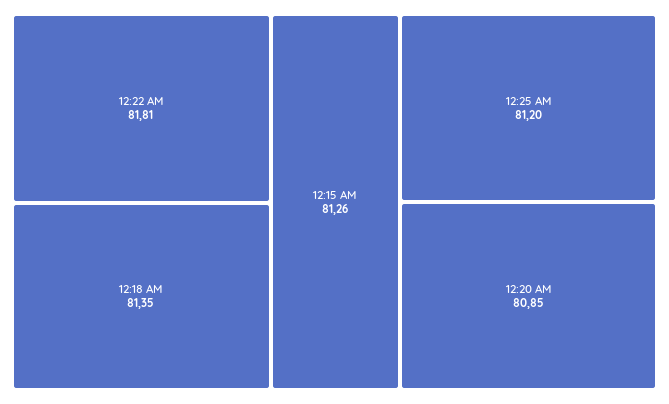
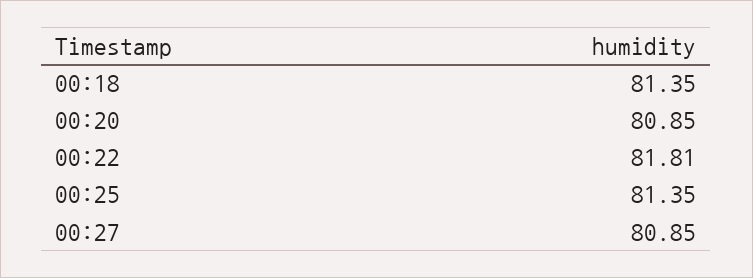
12:15 AM: 81.26 -> none
12:25 AM: 81.2 -> 81.35
00:27: none -> 80.85

